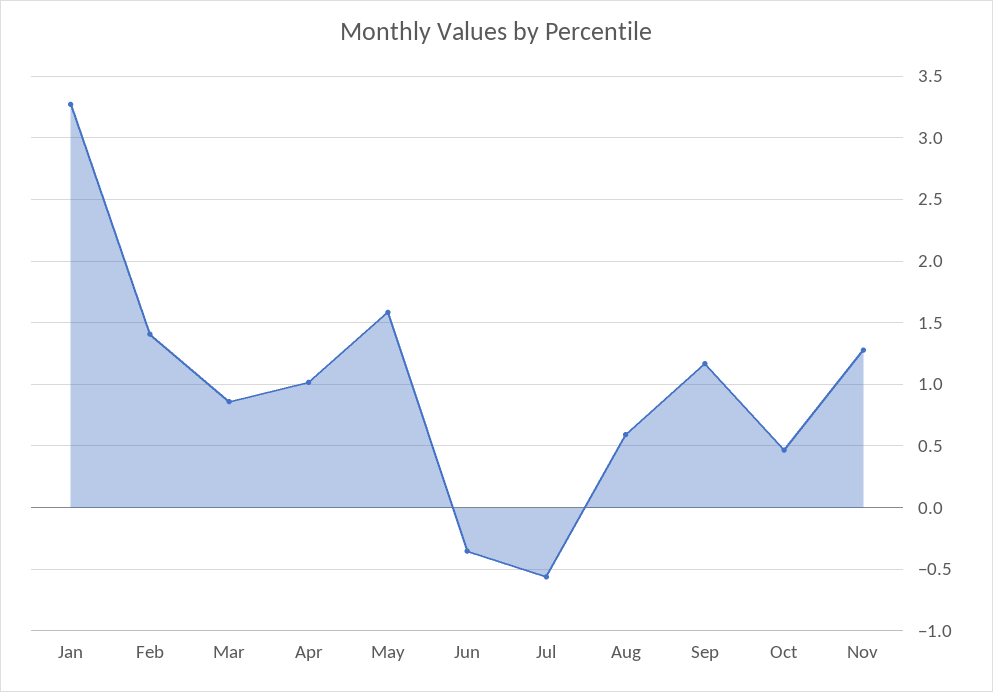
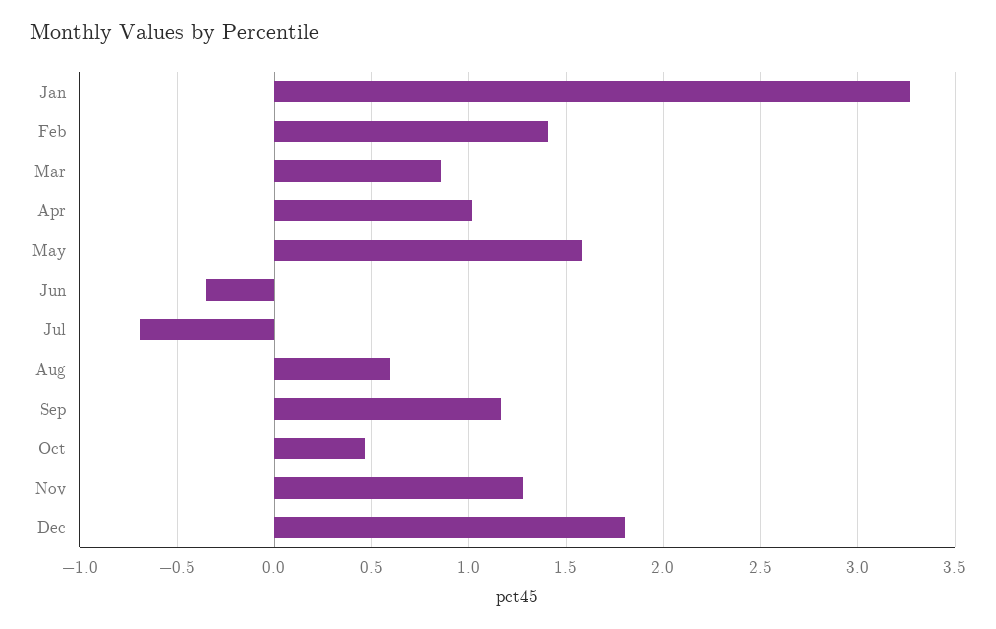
Jul: -0.55 -> -0.7
Dec: none -> 1.8

